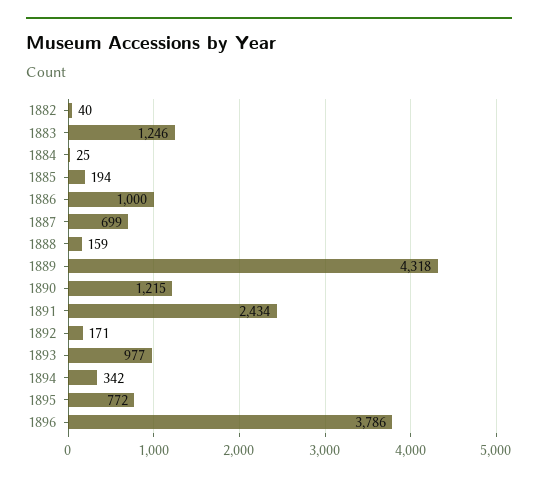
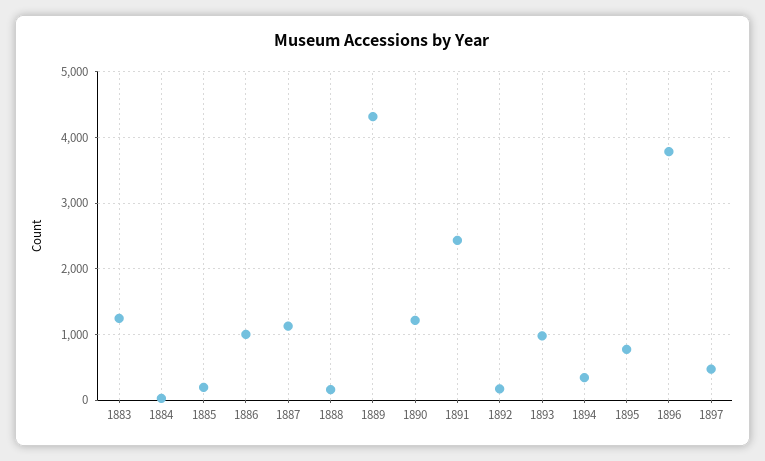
1882: 40 -> none
1887: 699 -> 1100
1897: none -> 500

